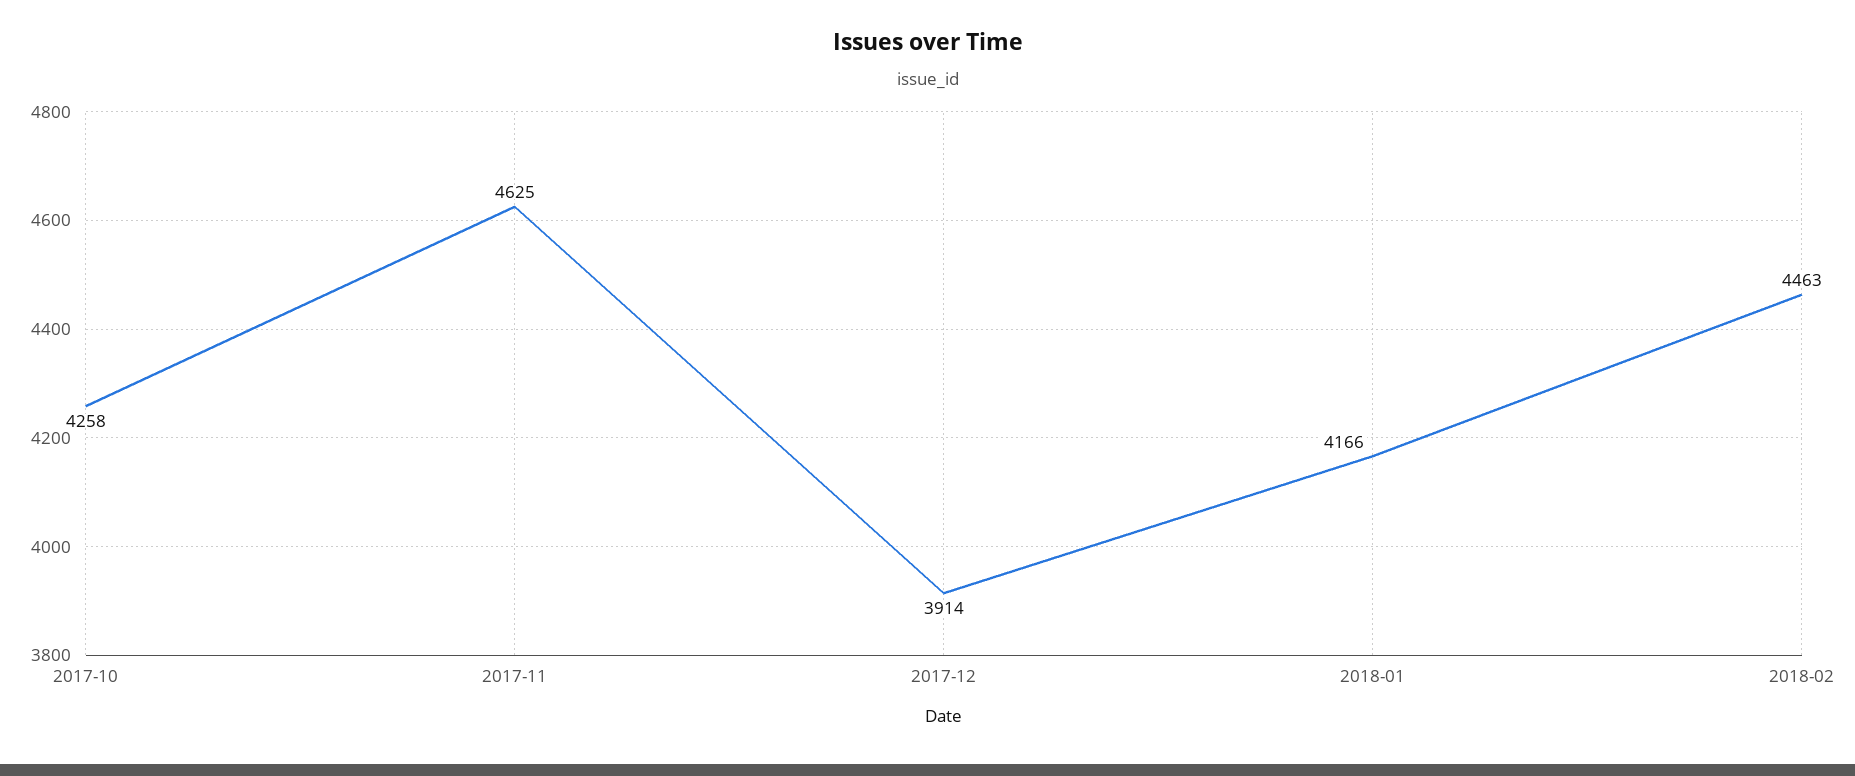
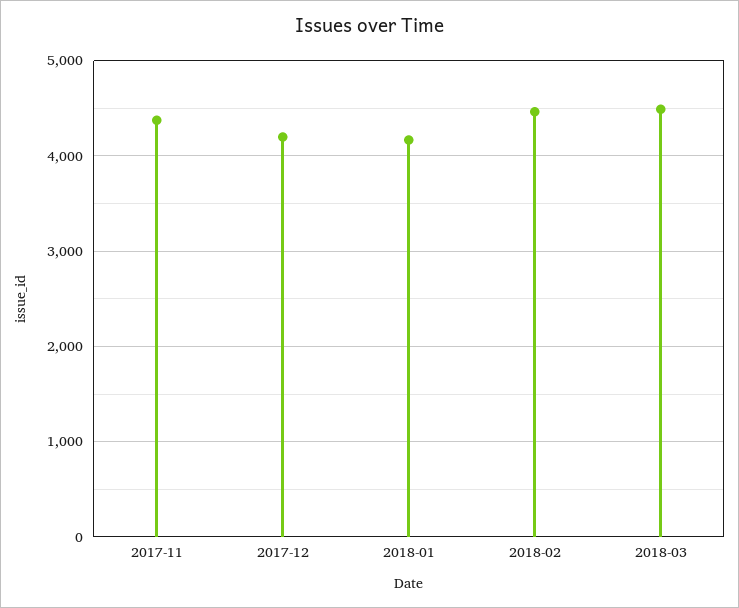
2017-10: 4258 -> none
2017-11: 4625 -> 4400
2017-12: 3914 -> 4200
2018-03: none -> 4500

